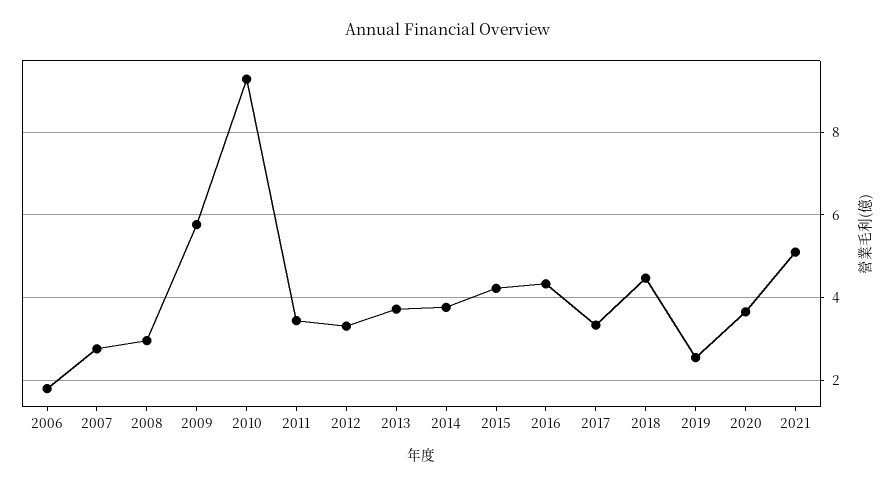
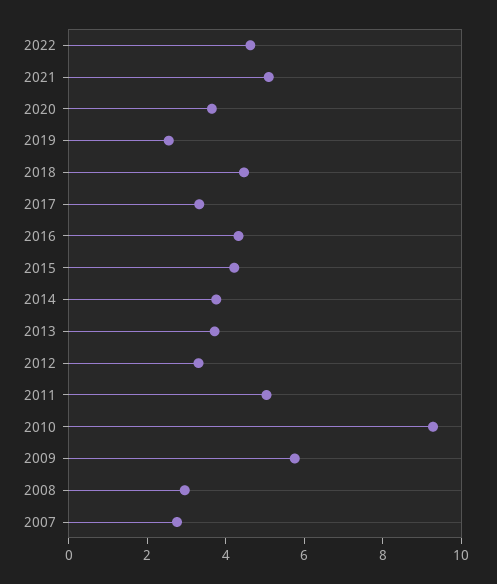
2006: 1.8 -> none
2011: 3.4 -> 5
2022: none -> 4.5

